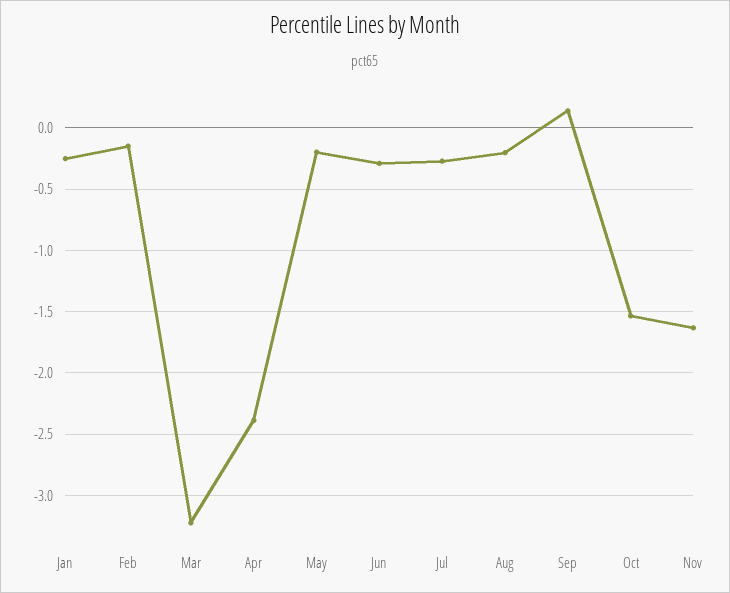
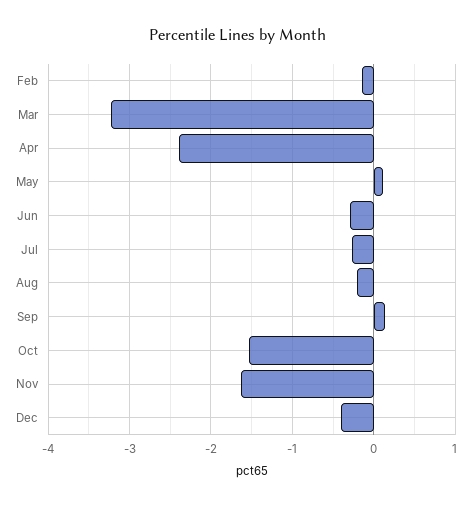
Jan: -0.25 -> none
May: -0.2 -> 0.1
Dec: none -> -0.4

